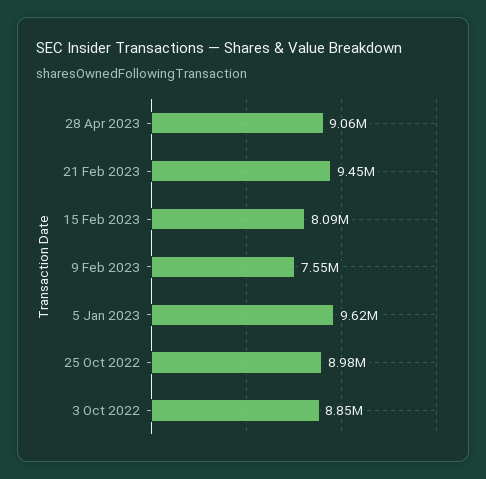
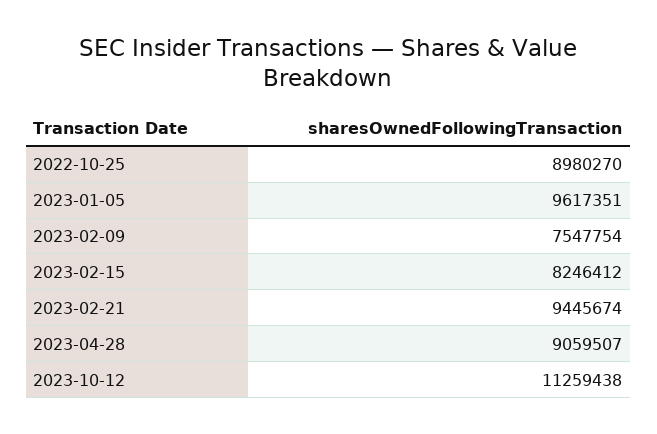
15 Feb 2023: 8090000 -> 8246412
3 Oct 2022: 8850000 -> none
2023-10-12: none -> 11259438

